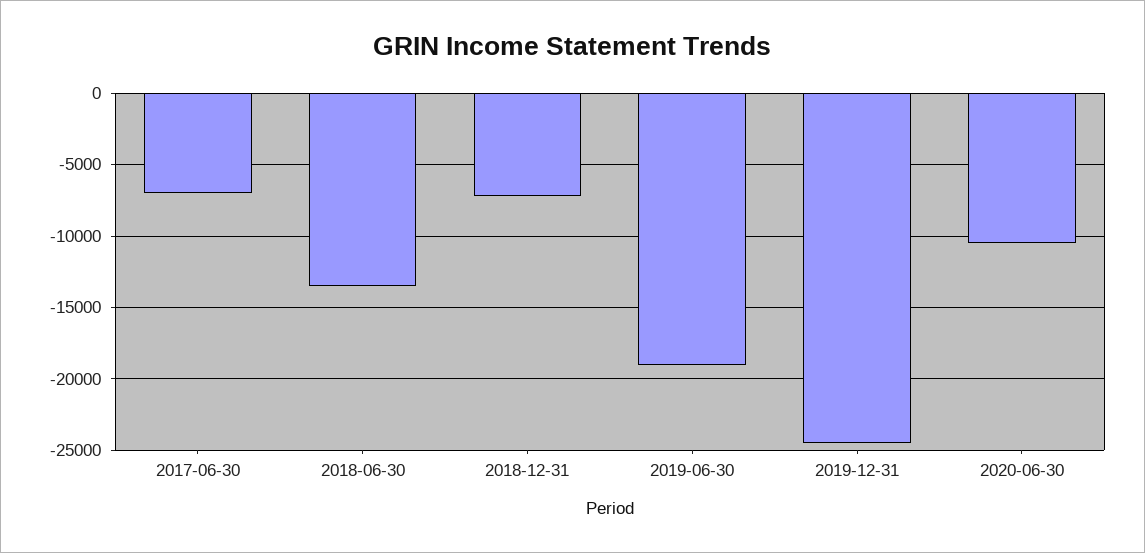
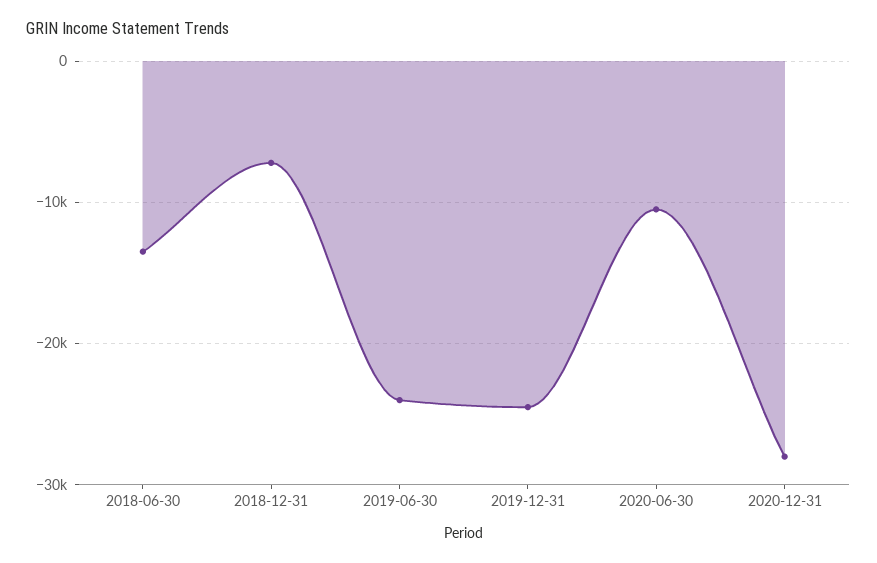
2017-06-30: -7000 -> none
2019-06-30: -19000 -> -24000
2020-12-31: none -> -28000

